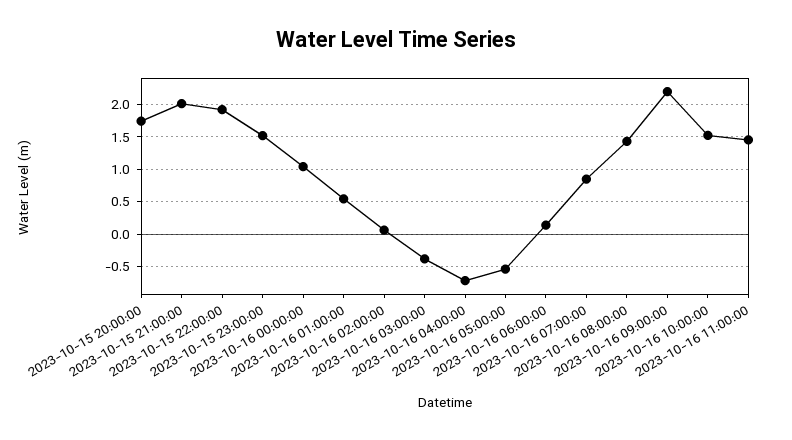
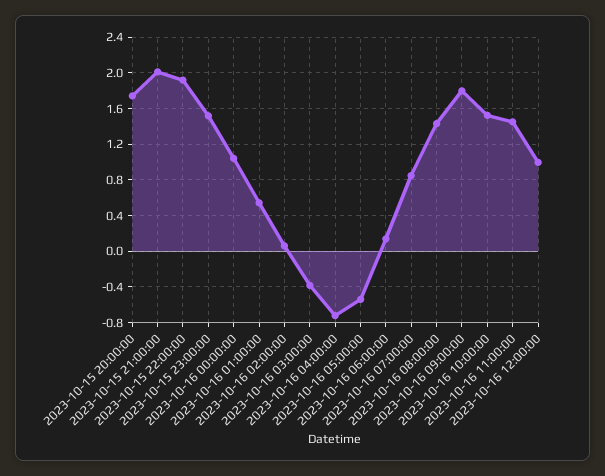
2023-10-16 09:00:00: 2.2 -> 1.8
2023-10-16 12:00:00: none -> 1

